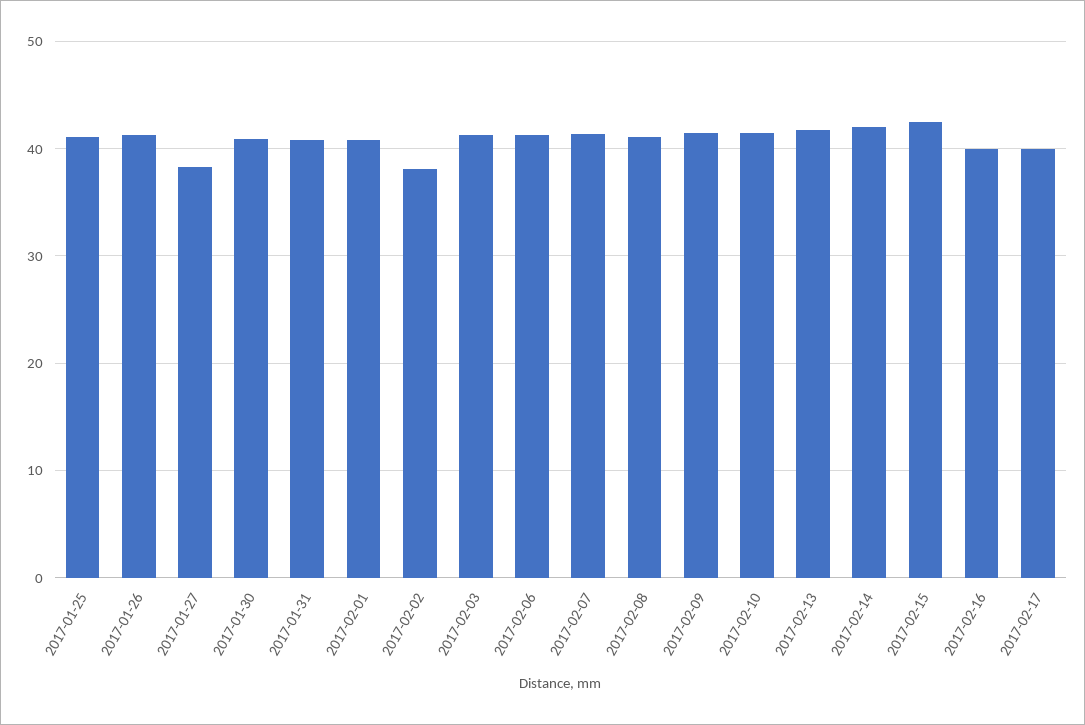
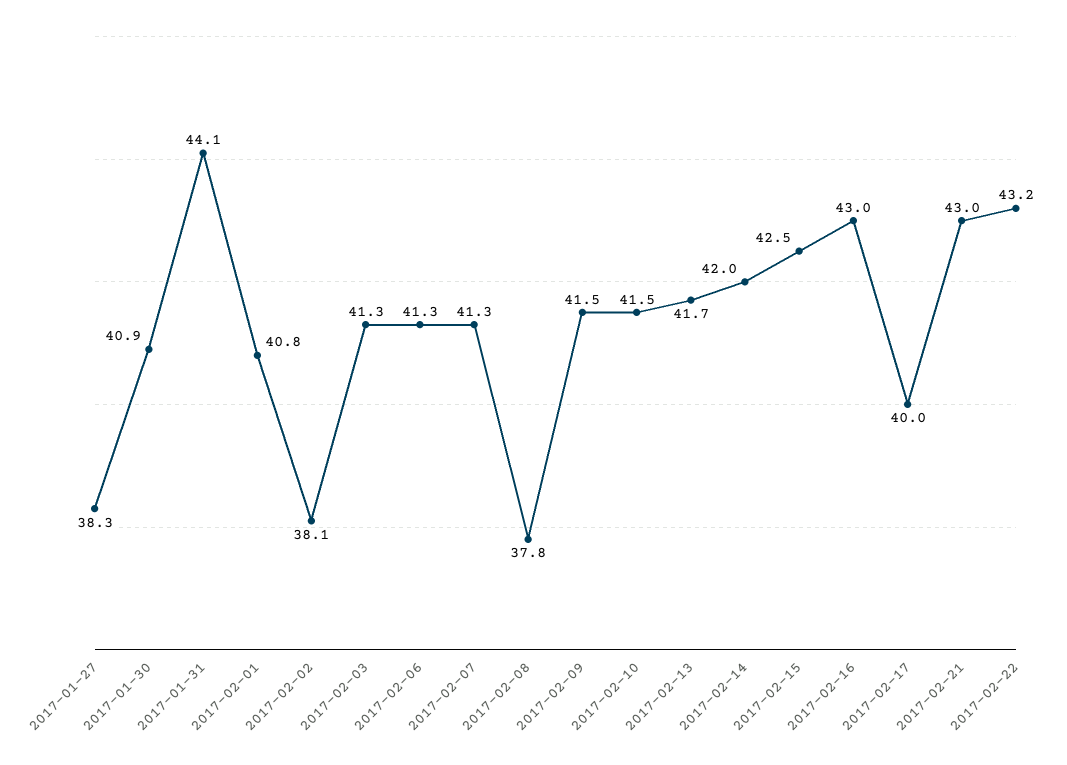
2017-01-25: 41 -> none
2017-01-26: 41 -> none
2017-01-31: 41 -> 44.1
2017-02-08: 41 -> 37.8
2017-02-16: 40 -> 43
2017-02-21: none -> 43
2017-02-22: none -> 43.2

